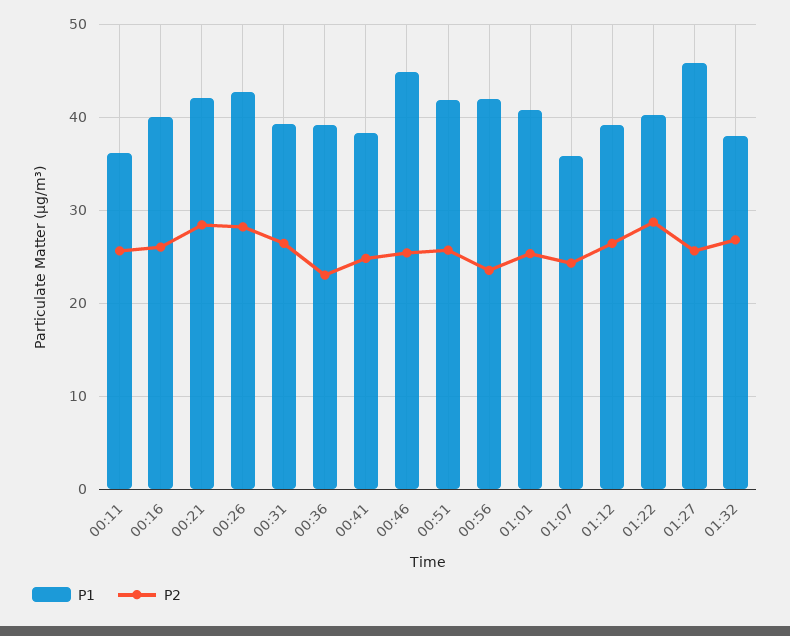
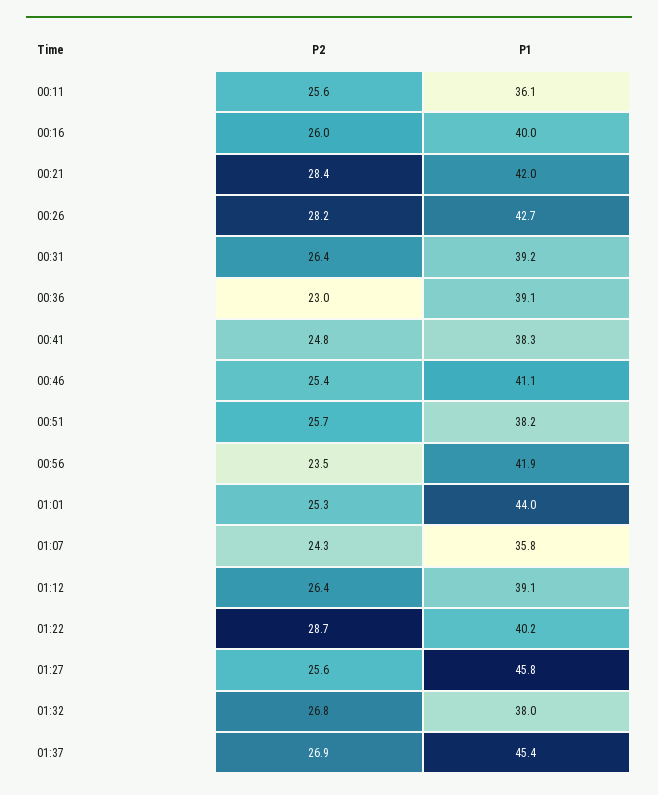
P1, 00:46: 45 -> 41.1
P1, 00:51: 42 -> 38.2
P1, 01:01: 41 -> 44
P2, 01:37: none -> 26.9
P1, 01:37: none -> 45.4

